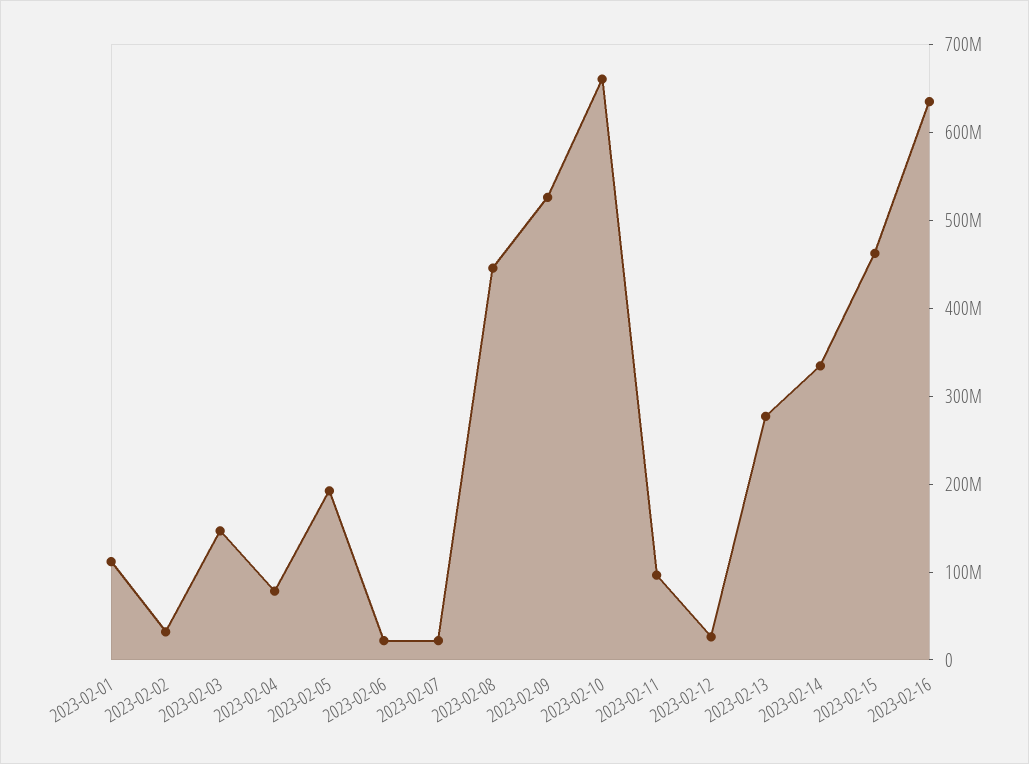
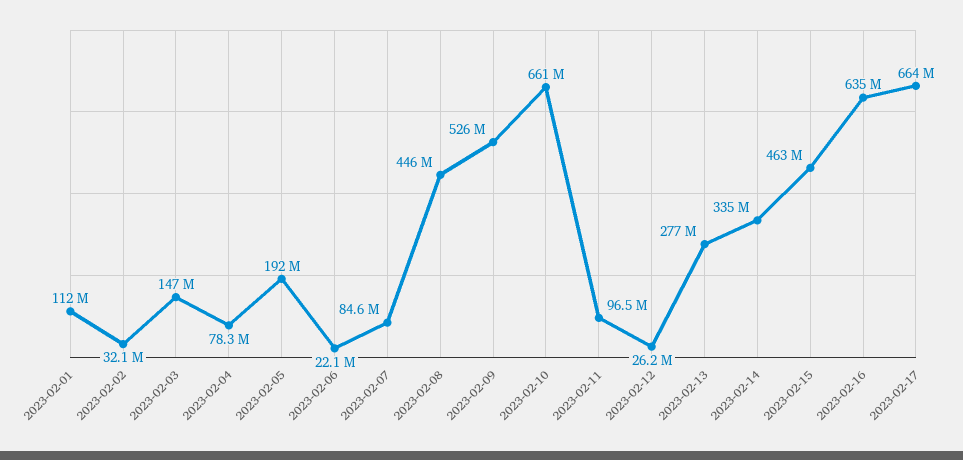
2023-02-07: 20000000 -> 84600000
2023-02-17: none -> 664000000

